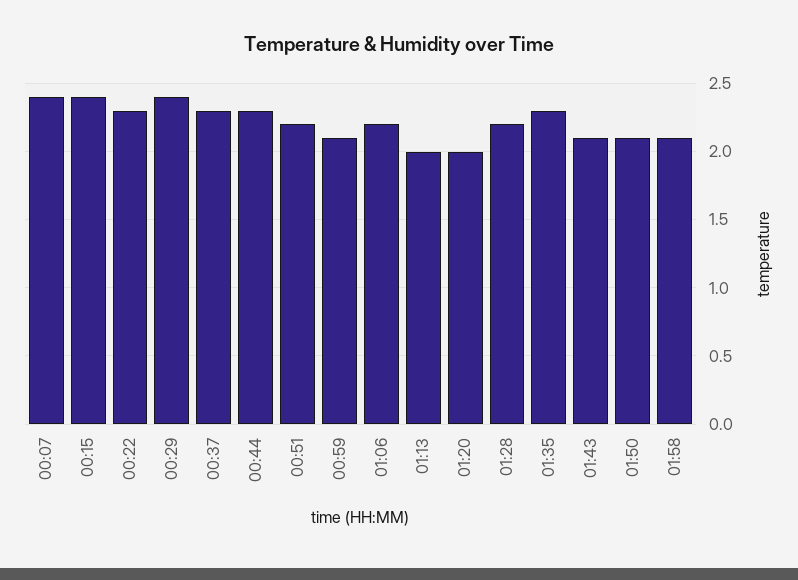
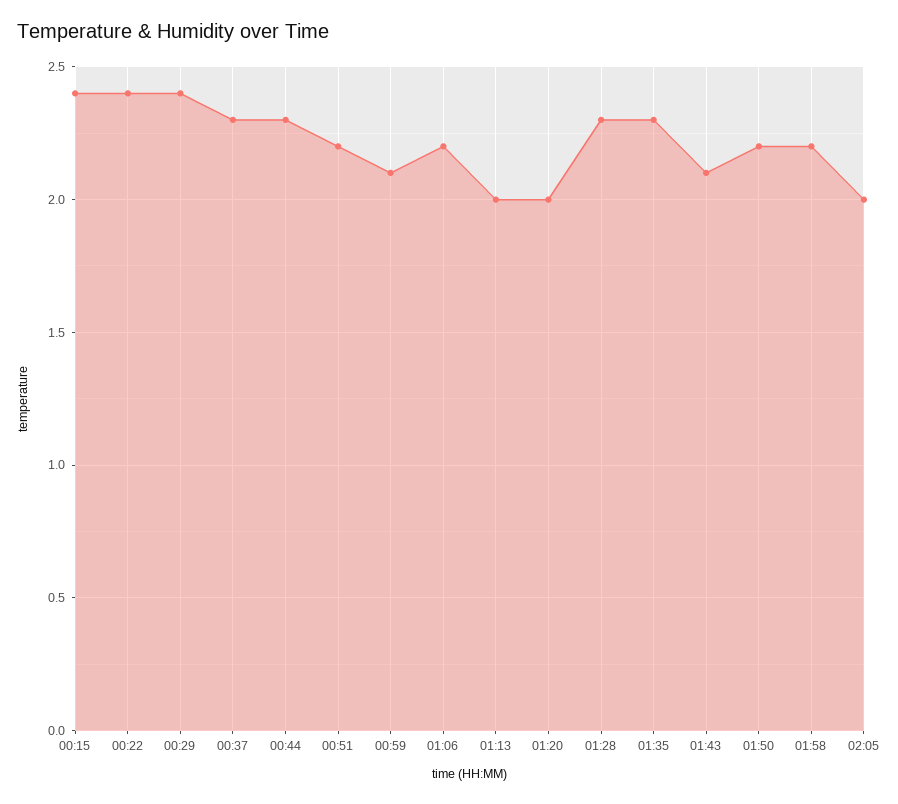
00:07: 2.4 -> none
00:22: 2.3 -> 2.4
01:28: 2.2 -> 2.3
01:50: 2.1 -> 2.2
01:58: 2.1 -> 2.2
02:05: none -> 2

